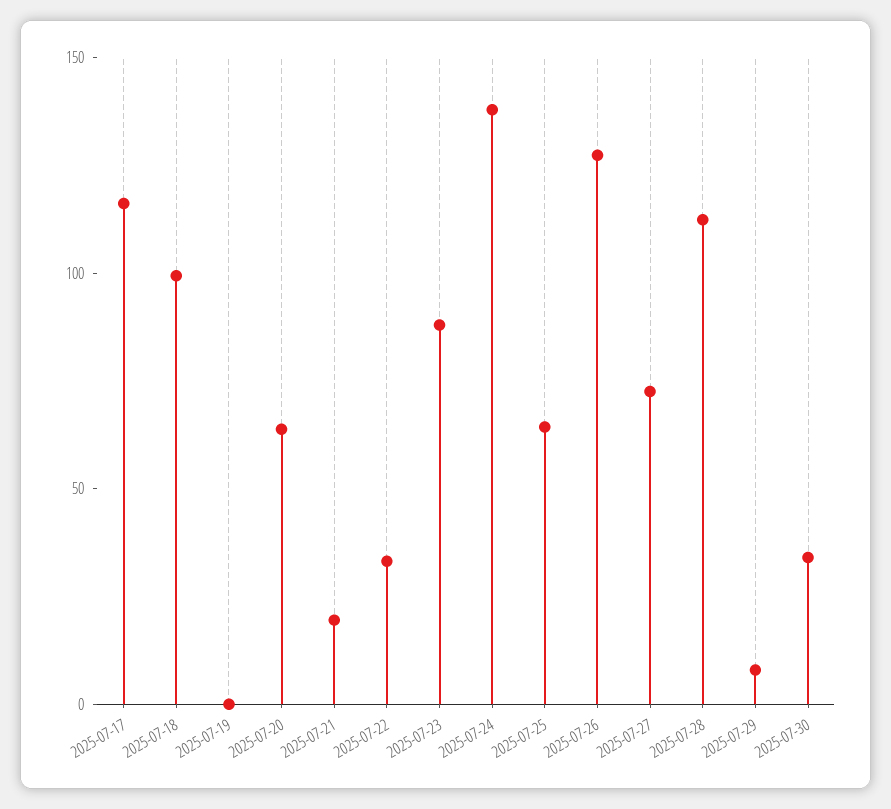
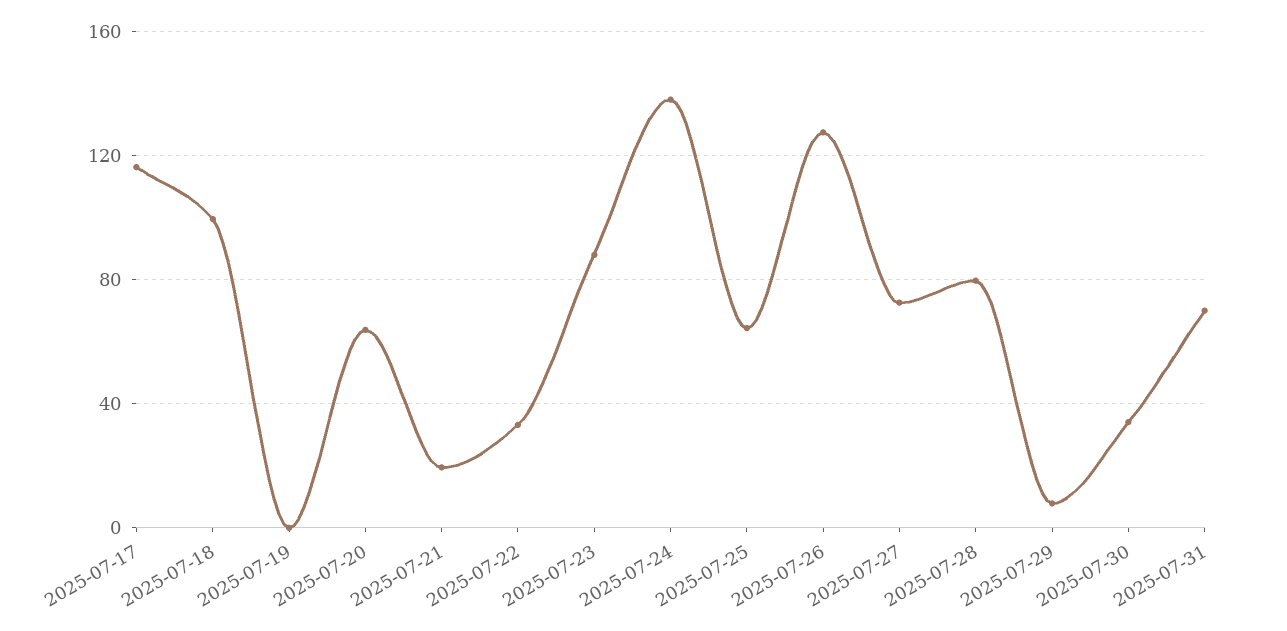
2025-07-28: 110 -> 80
2025-07-31: none -> 70

